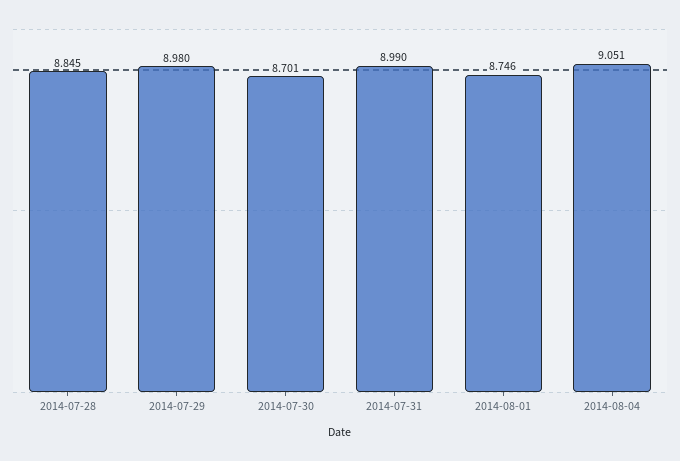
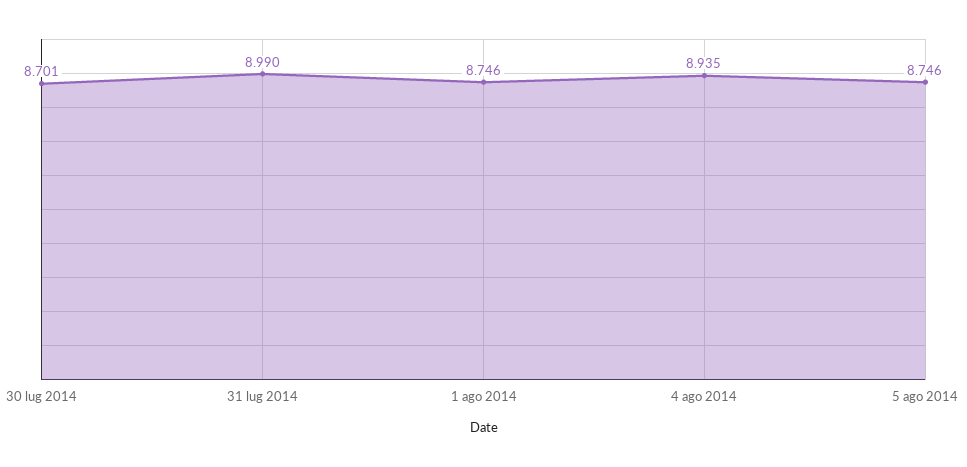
2014-07-28: 8.845 -> none
2014-07-29: 8.98 -> none
2014-08-04: 9.051 -> 8.935
5 ago 2014: none -> 8.746

